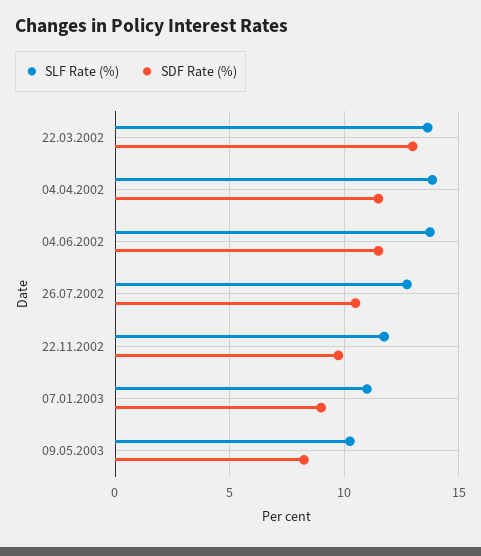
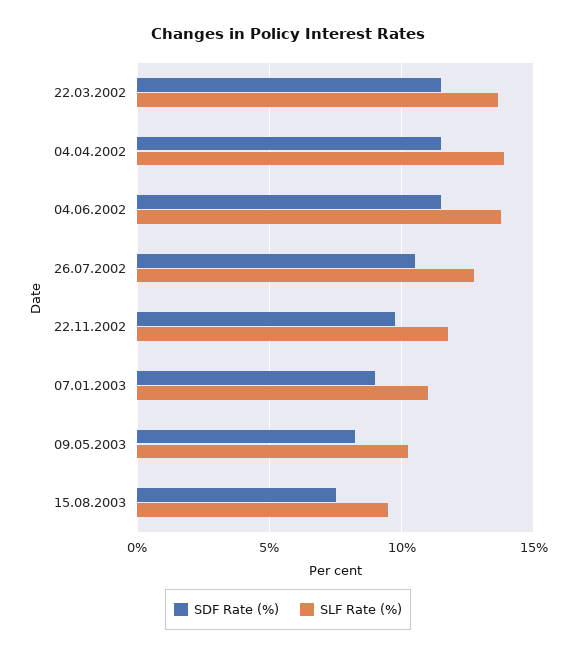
SDF Rate (%), 22.03.2002: 13 -> 11.5
SDF Rate (%), 15.08.2003: none -> 7.5
SLF Rate (%), 15.08.2003: none -> 9.5

